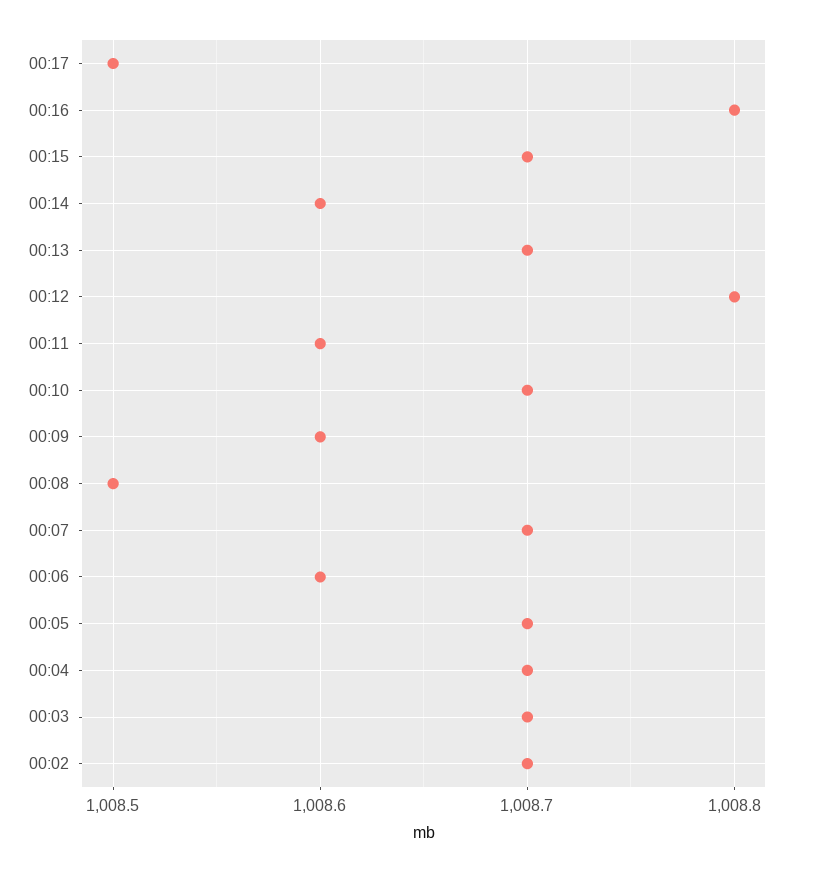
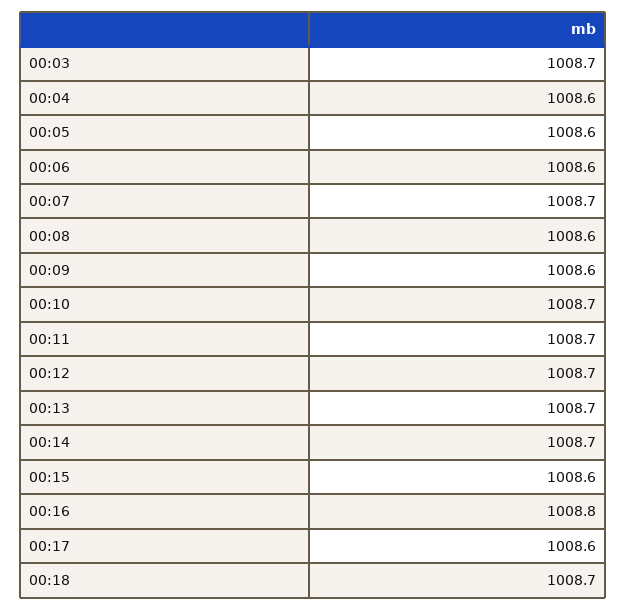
00:17: 1008.5 -> 1008.6
00:15: 1008.7 -> 1008.6
00:14: 1008.6 -> 1008.7
00:12: 1008.8 -> 1008.7
00:11: 1008.6 -> 1008.7
00:08: 1008.5 -> 1008.6
00:05: 1008.7 -> 1008.6
00:04: 1008.7 -> 1008.6
00:02: 1008.7 -> none
00:18: none -> 1008.7

